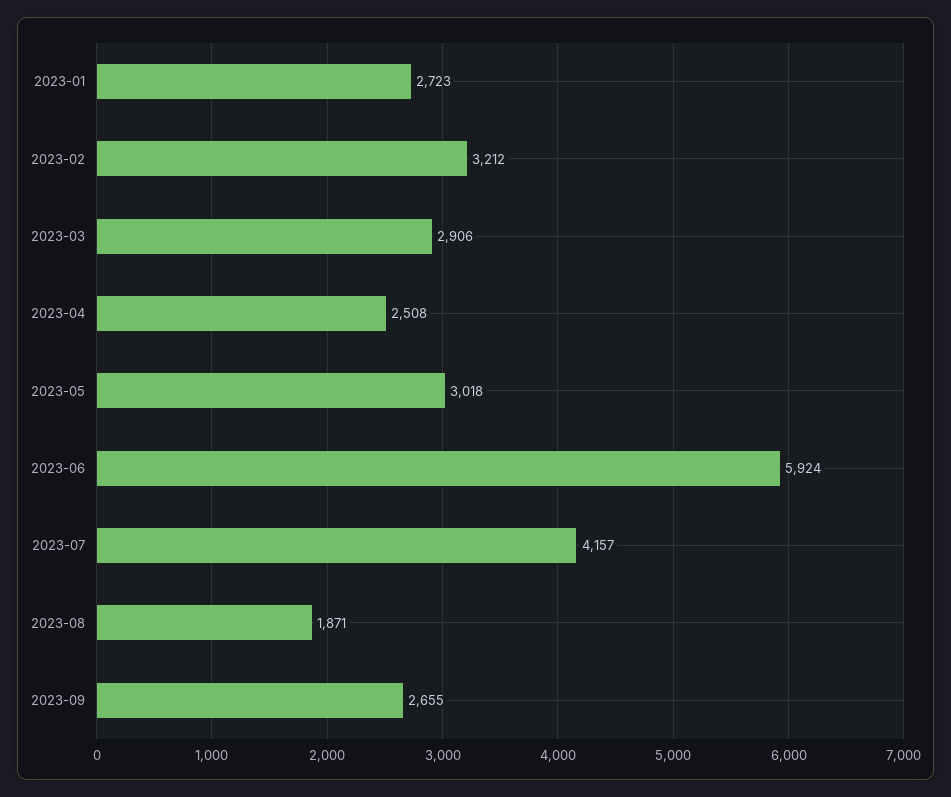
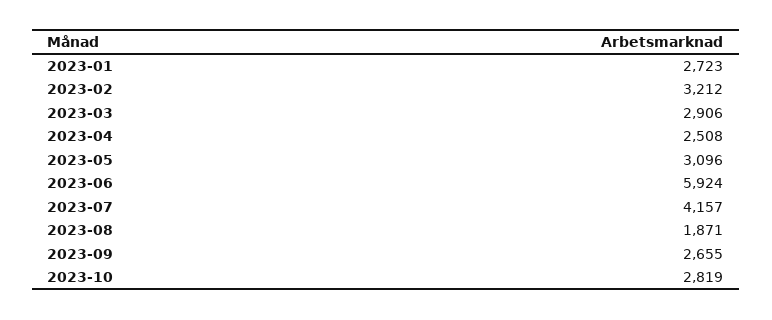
2023-05: 3018 -> 3096
2023-10: none -> 2819

